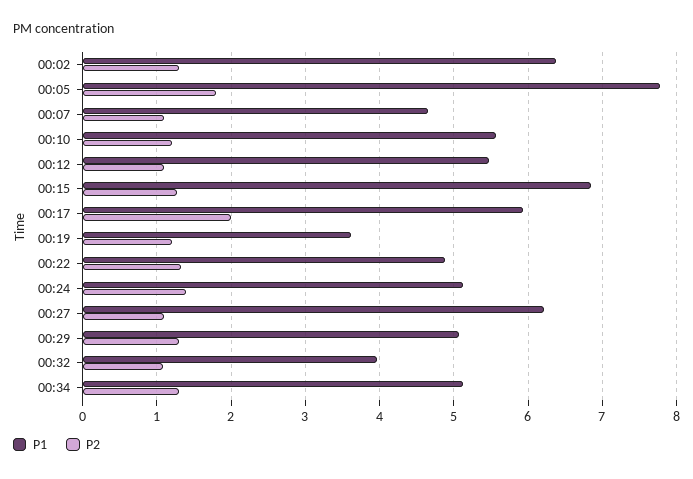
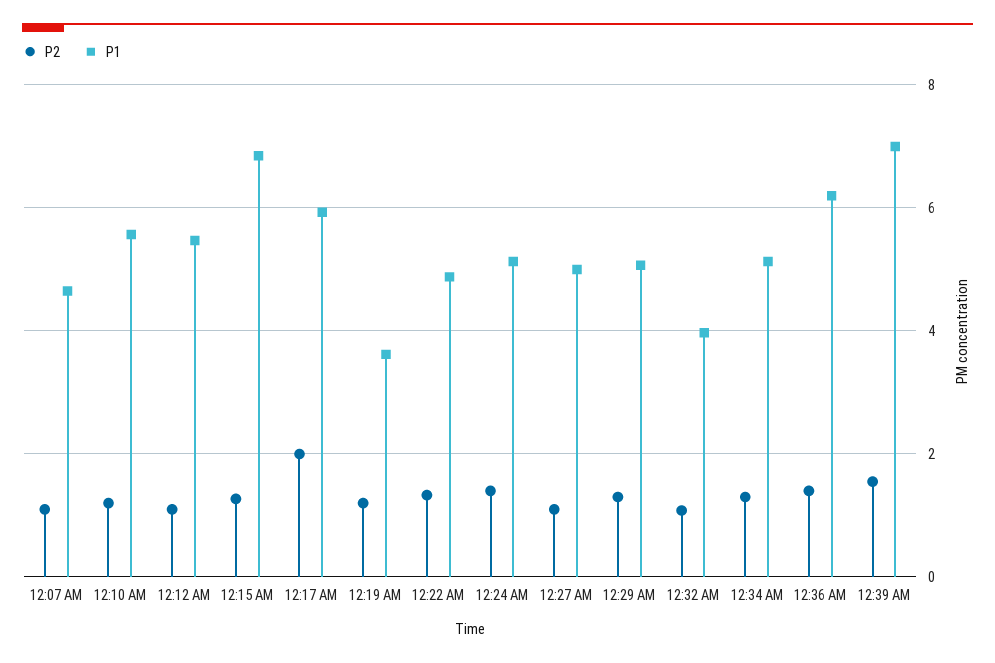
P1, 00:02: 6.4 -> none
P2, 00:02: 1.3 -> none
P1, 00:05: 7.8 -> none
P2, 00:05: 1.8 -> none
P1, 00:27: 6.2 -> 5
P2, 12:36 AM: none -> 1.4
P1, 12:36 AM: none -> 6.2
P2, 12:39 AM: none -> 1.6
P1, 12:39 AM: none -> 7

